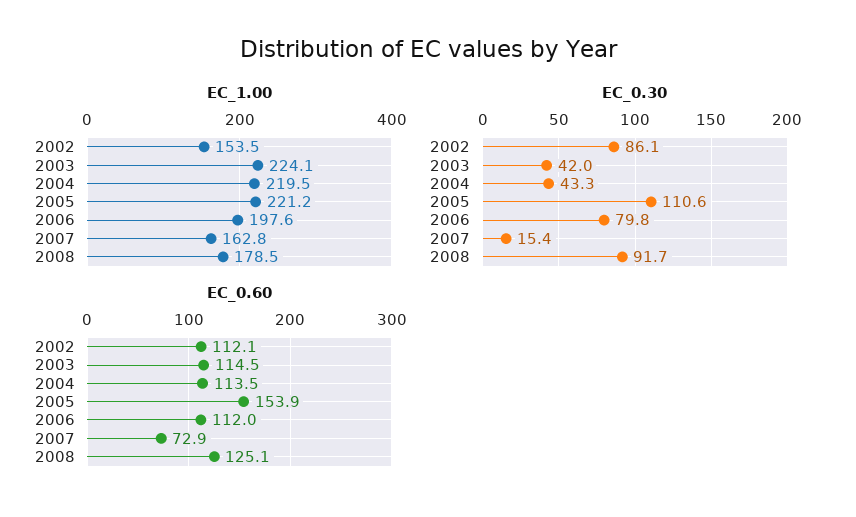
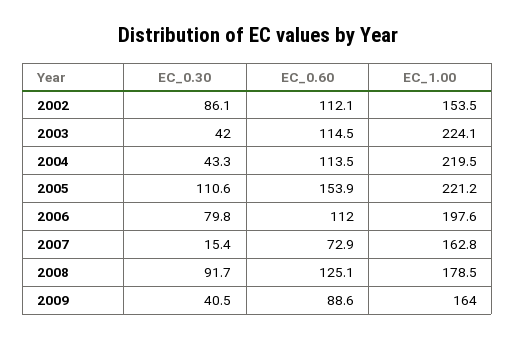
EC_0.30, 2009: none -> 40.5
EC_0.60, 2009: none -> 88.6
EC_1.00, 2009: none -> 164

